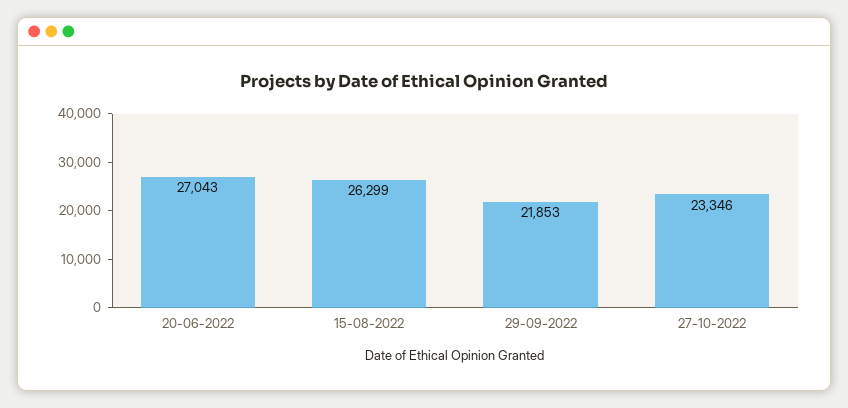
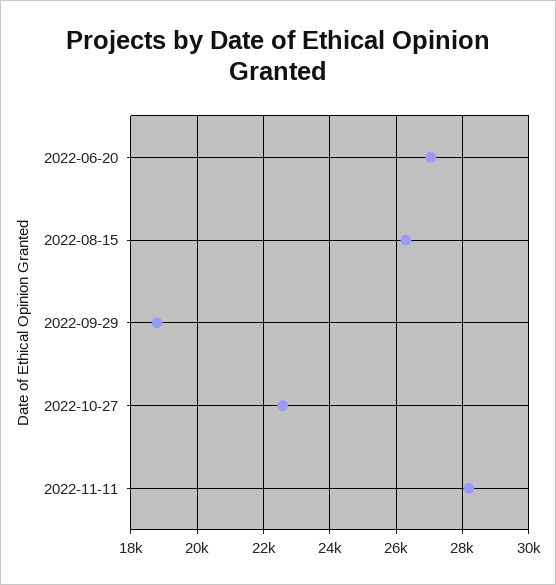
29-09-2022: 21853 -> 18800
27-10-2022: 23346 -> 22600
2022-11-11: none -> 28200

